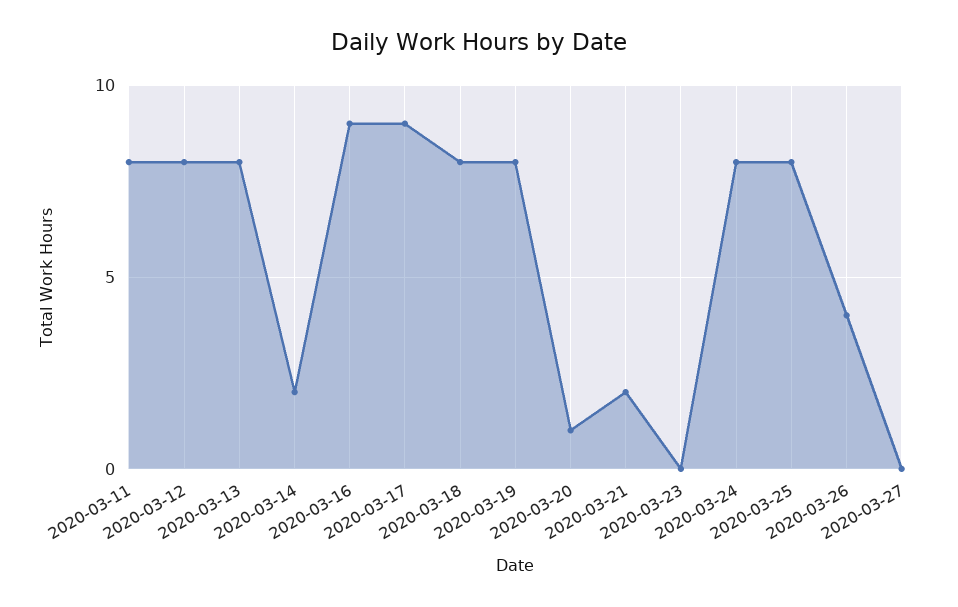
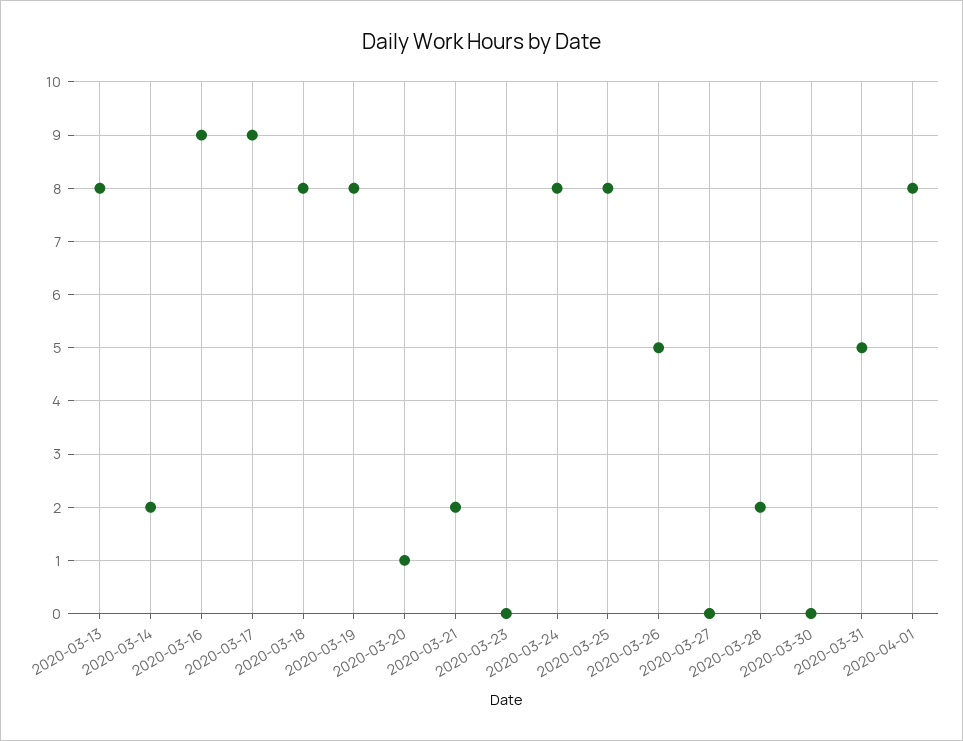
2020-03-11: 8 -> none
2020-03-12: 8 -> none
2020-03-26: 4 -> 5
2020-03-28: none -> 2
2020-03-30: none -> 0
2020-03-31: none -> 5
2020-04-01: none -> 8

